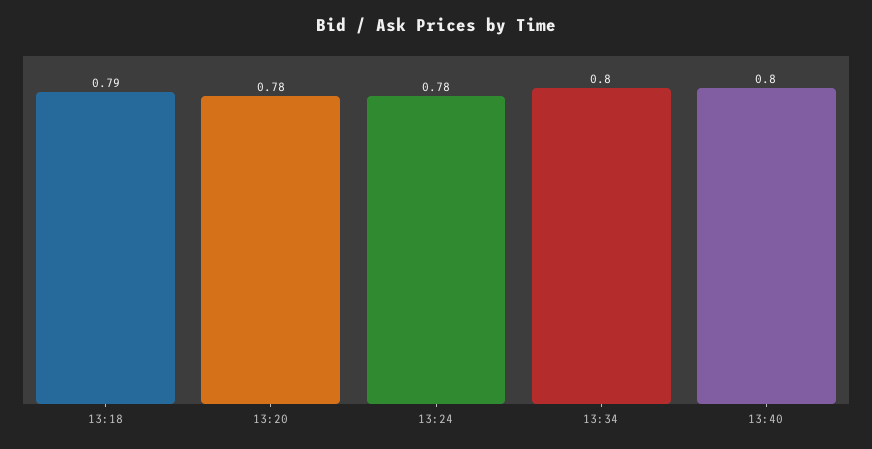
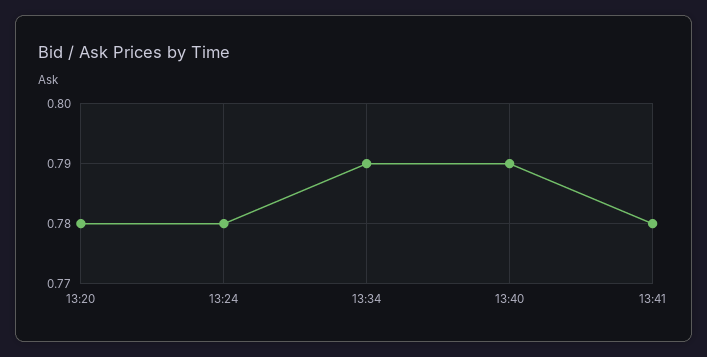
13:18: 0.79 -> none
13:34: 0.8 -> 0.79
13:40: 0.8 -> 0.79
13:41: none -> 0.78

